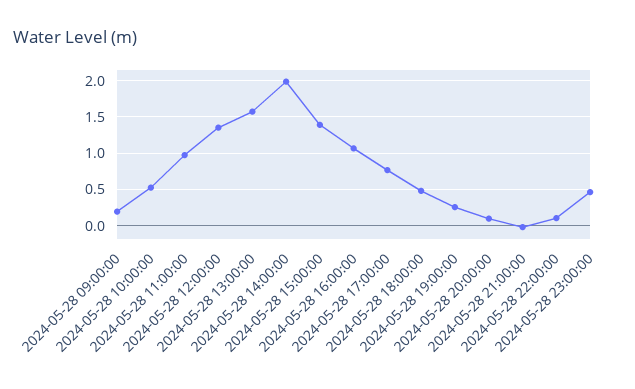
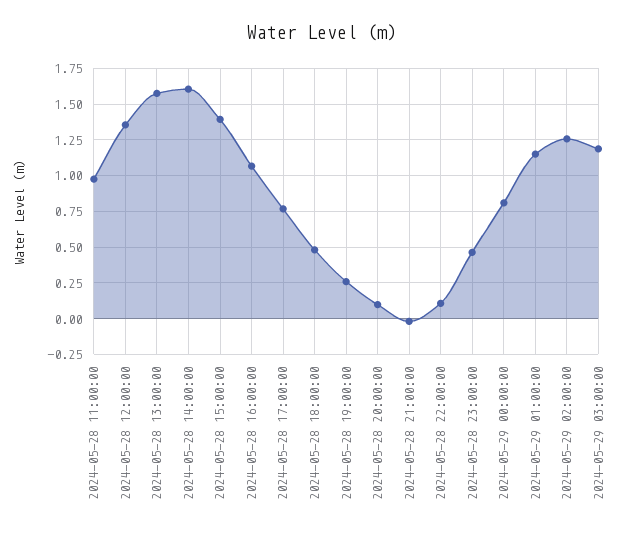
2024-05-28 09:00:00: 0.2 -> none
2024-05-28 10:00:00: 0.5 -> none
2024-05-28 14:00:00: 2 -> 1.6
2024-05-29 00:00:00: none -> 0.8
2024-05-29 01:00:00: none -> 1.15
2024-05-29 02:00:00: none -> 1.25
2024-05-29 03:00:00: none -> 1.2

